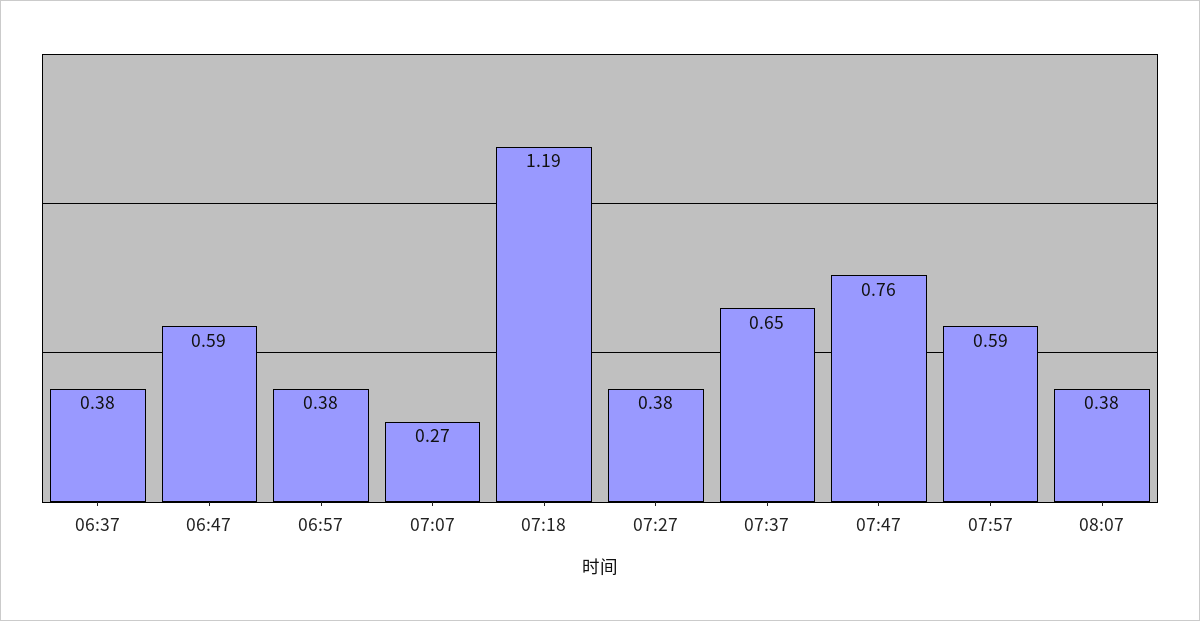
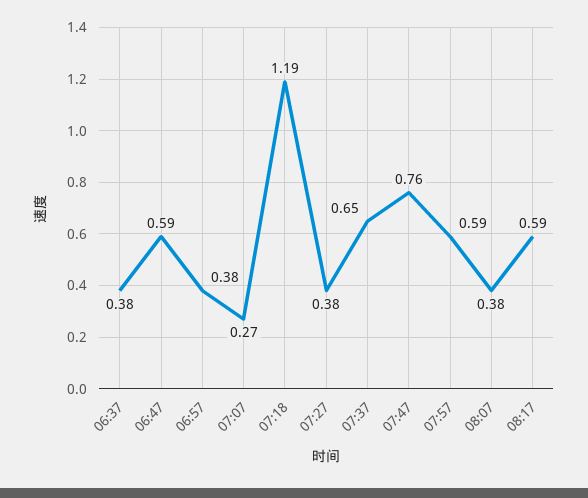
08:17: none -> 0.59

